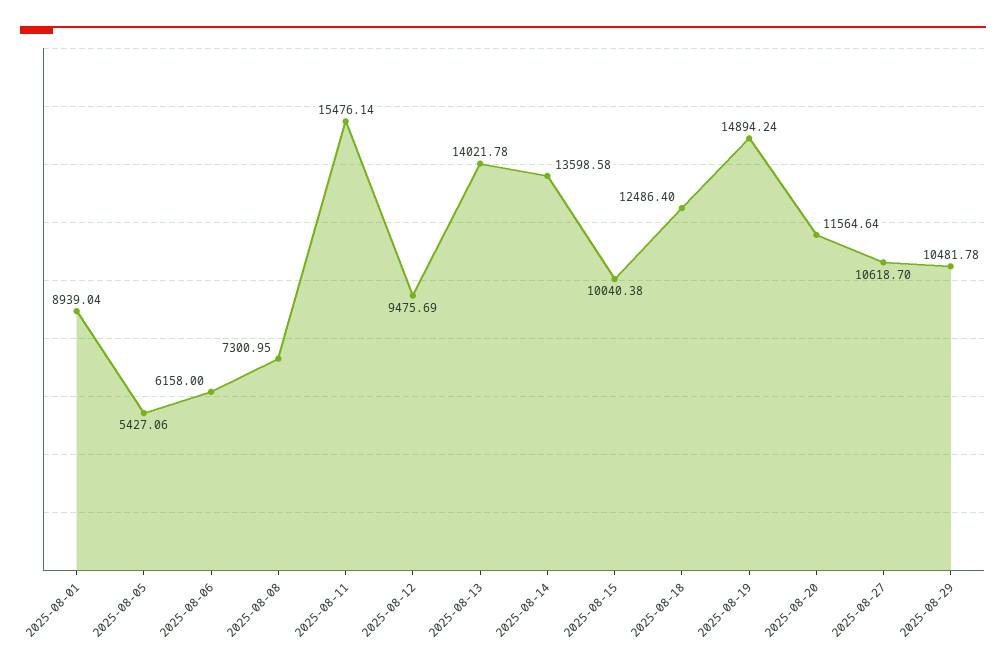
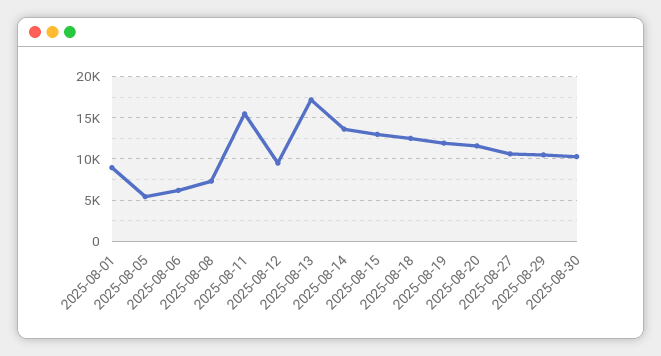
2025-08-13: 14021.78 -> 17000
2025-08-15: 10040.38 -> 13000
2025-08-19: 14894.24 -> 12000
2025-08-30: none -> 10000

